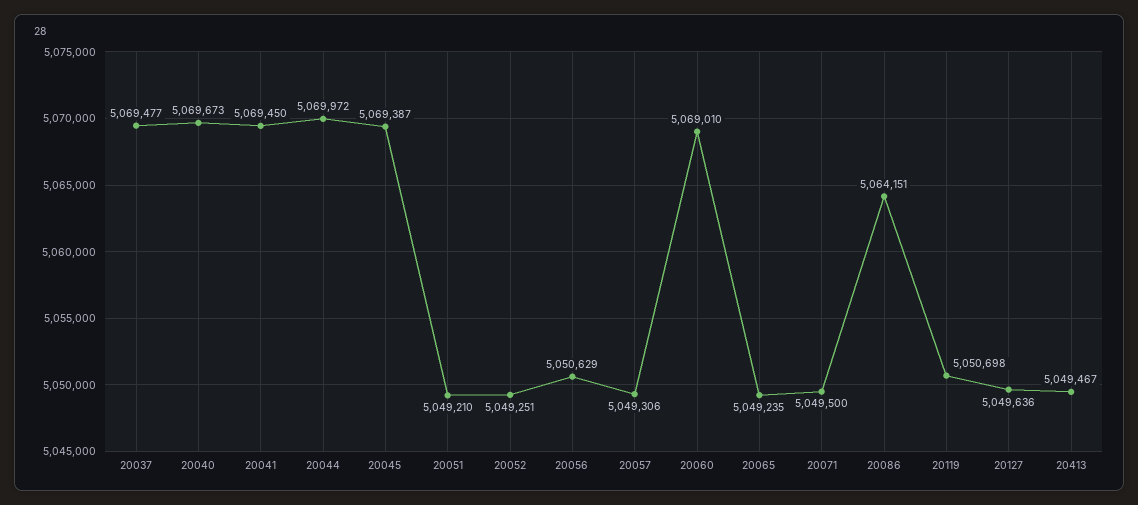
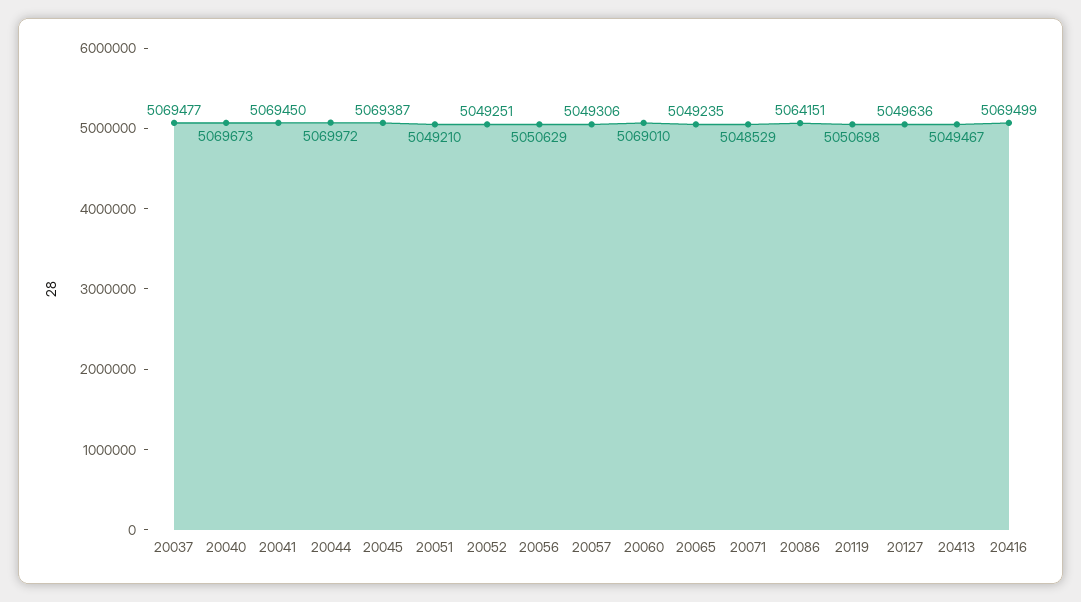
20071: 5049500 -> 5048529
20416: none -> 5069499

